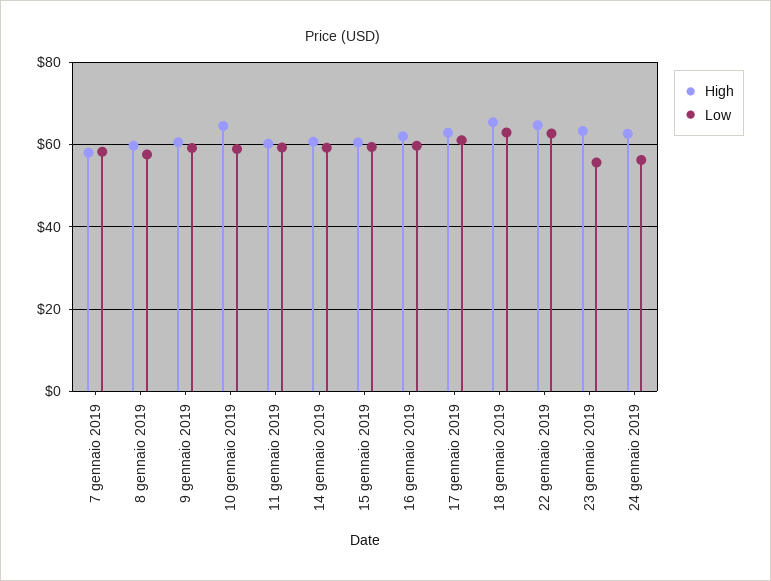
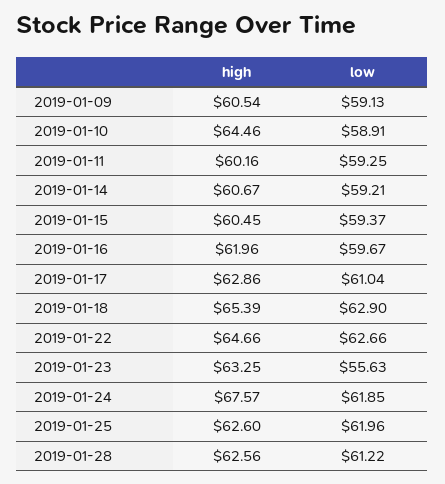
High, 7 gennaio 2019: 58 -> none
Low, 7 gennaio 2019: 58 -> none
High, 8 gennaio 2019: 60 -> none
Low, 8 gennaio 2019: 58 -> none
High, 24 gennaio 2019: 62 -> 67.57
Low, 24 gennaio 2019: 56 -> 61.85
High, 2019-01-25: none -> 62.6
Low, 2019-01-25: none -> 61.96
High, 2019-01-28: none -> 62.56
Low, 2019-01-28: none -> 61.22

